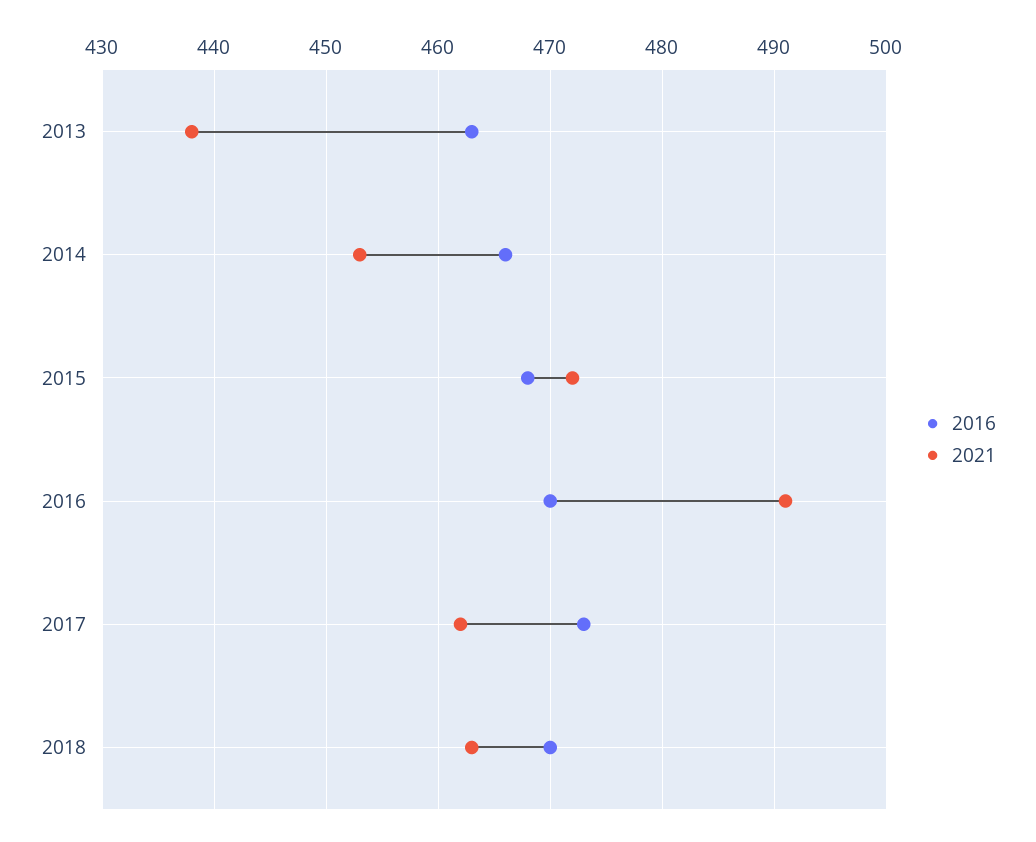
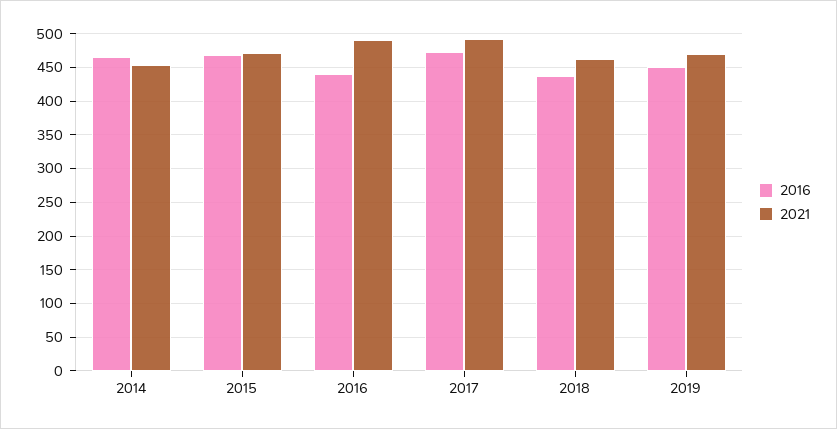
2016, 2013: 463 -> none
2021, 2013: 438 -> none
2016, 2016: 470 -> 440
2021, 2017: 462 -> 490
2016, 2018: 470 -> 440
2016, 2019: none -> 450
2021, 2019: none -> 470

